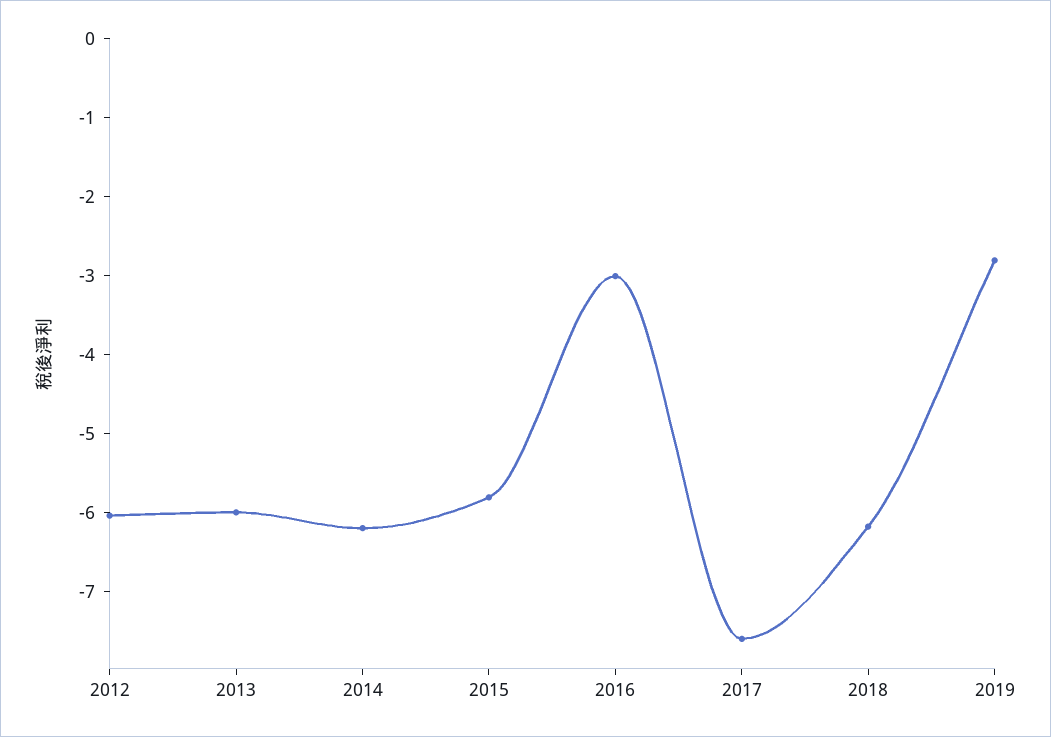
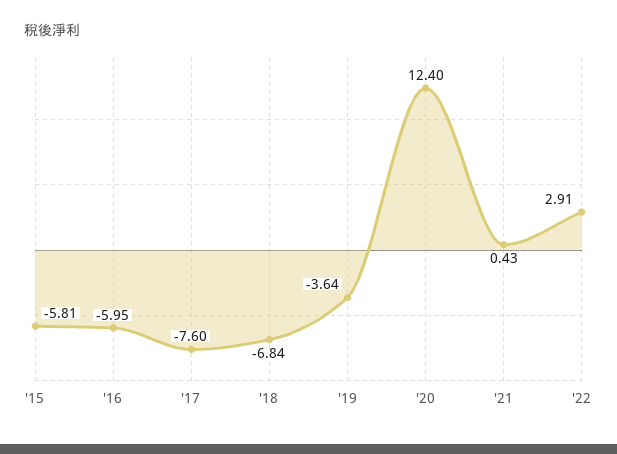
2012: -6 -> none
2013: -6 -> none
2014: -6.2 -> none
2016: -3 -> -5.95
2018: -6.2 -> -6.84
2019: -2.8 -> -3.64
'20: none -> 12.4
'21: none -> 0.43
'22: none -> 2.91

